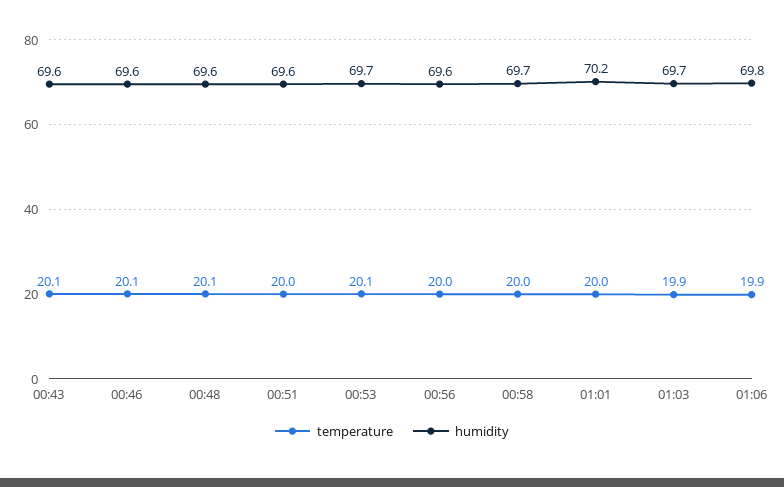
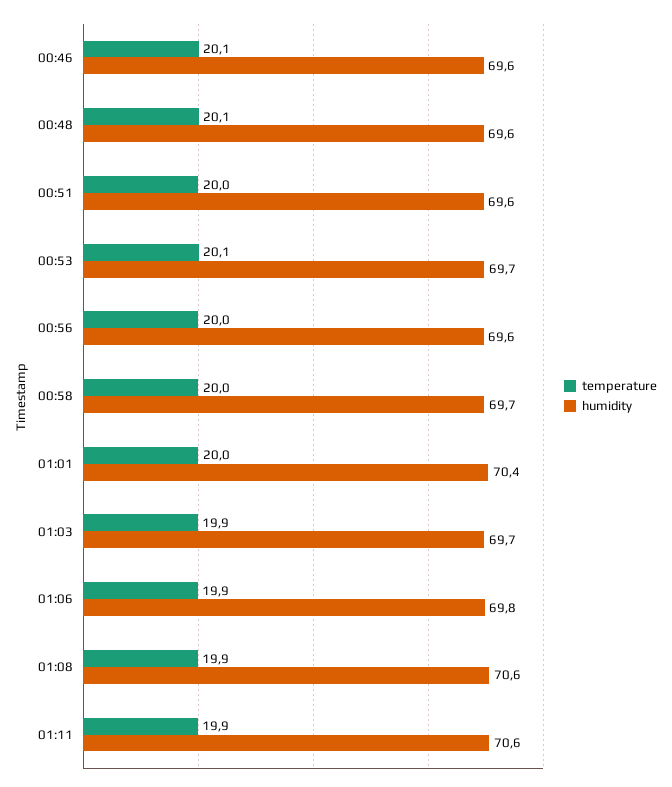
temperature, 00:43: 20.1 -> none
humidity, 00:43: 69.6 -> none
humidity, 01:01: 70.2 -> 70.4
temperature, 01:08: none -> 19.9
humidity, 01:08: none -> 70.6
temperature, 01:11: none -> 19.9
humidity, 01:11: none -> 70.6

